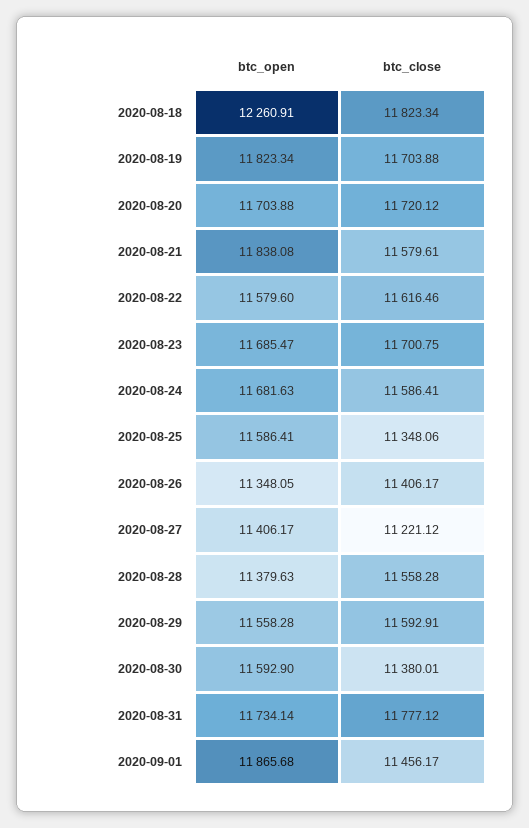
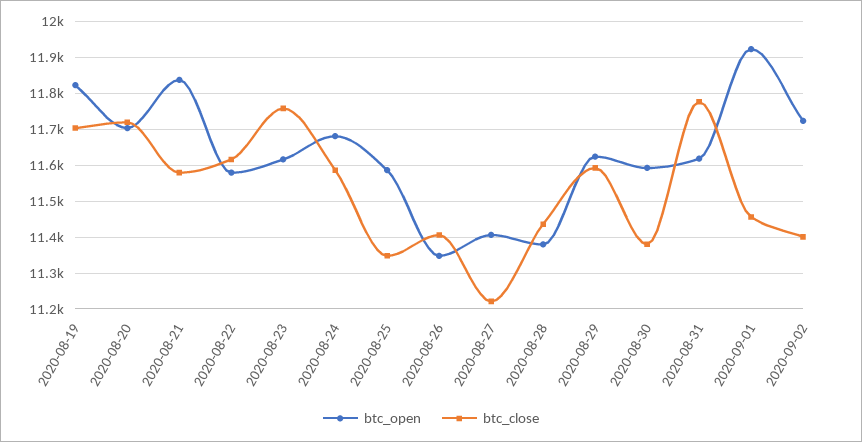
btc_open, 2020-08-18: 12260.91 -> none
btc_close, 2020-08-18: 11823.34 -> none
btc_open, 2020-08-23: 11685.47 -> 11620
btc_close, 2020-08-23: 11700.75 -> 11760
btc_close, 2020-08-28: 11558.28 -> 11440
btc_open, 2020-08-29: 11558.28 -> 11620
btc_open, 2020-08-31: 11734.14 -> 11620
btc_open, 2020-09-01: 11865.68 -> 11920
btc_open, 2020-09-02: none -> 11720
btc_close, 2020-09-02: none -> 11400

